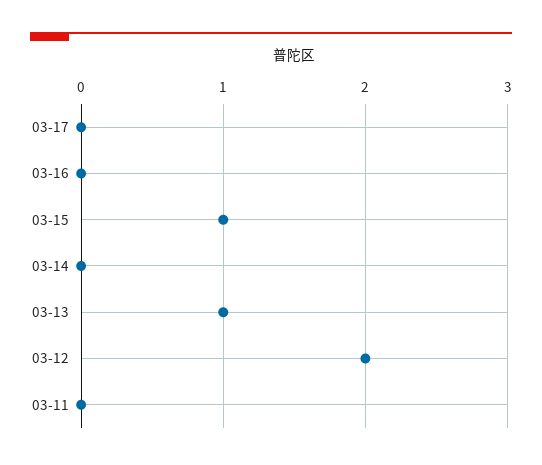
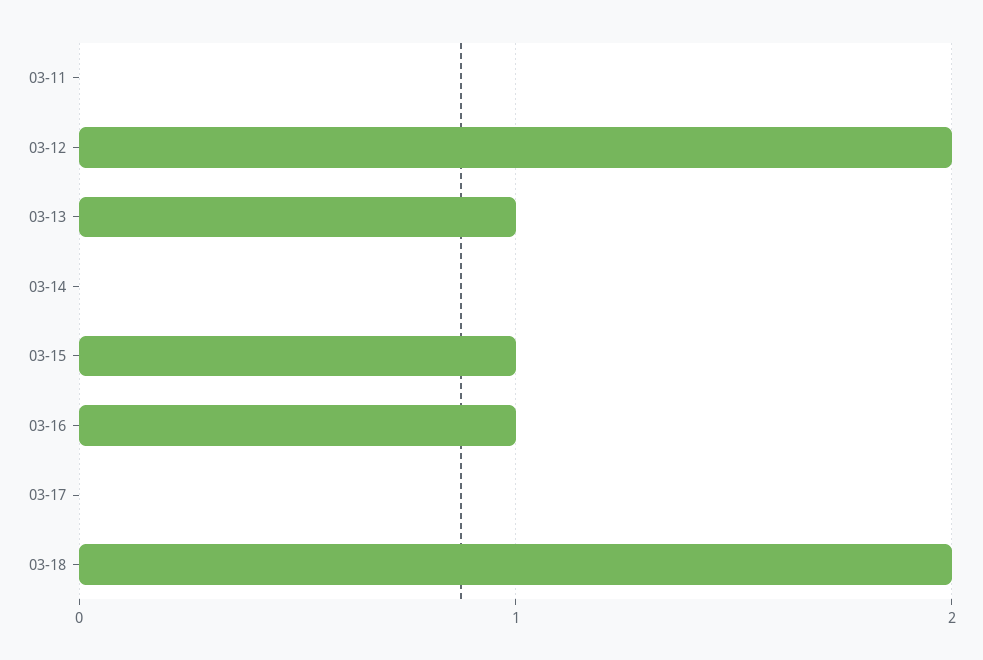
03-16: 0 -> 1
03-18: none -> 2

